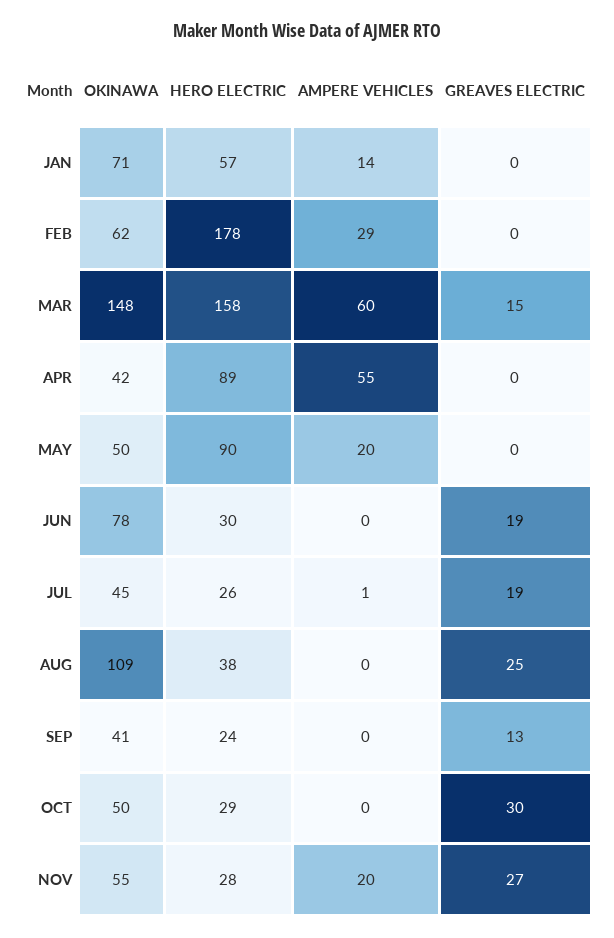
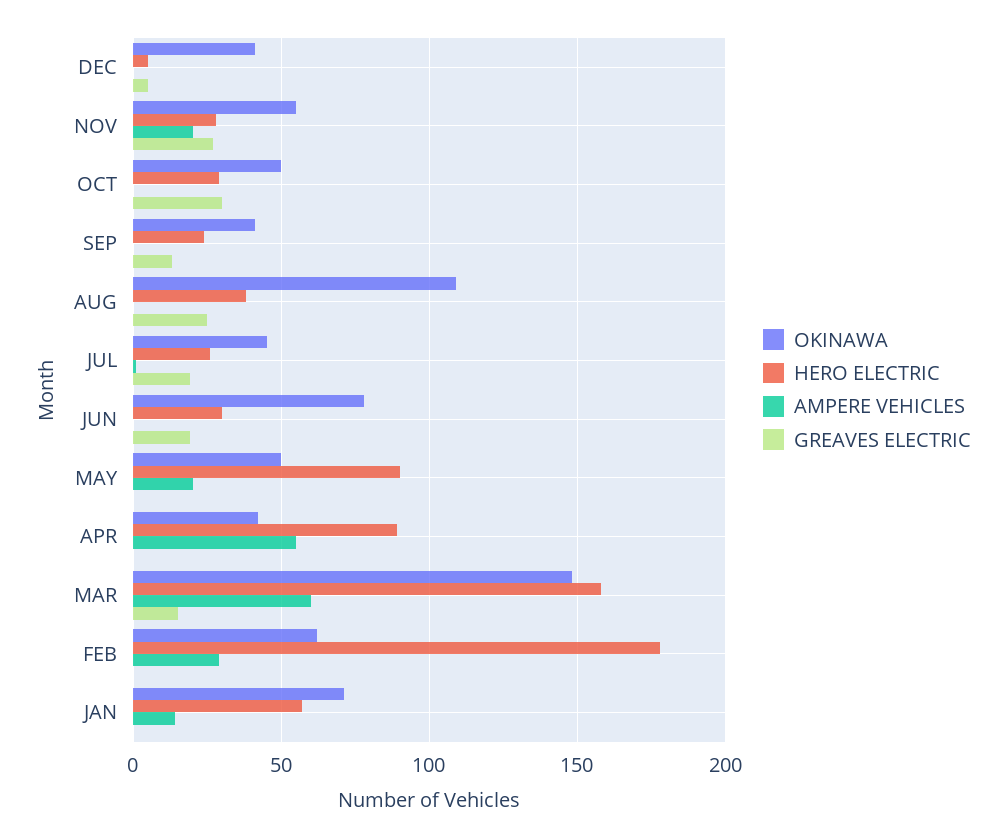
OKINAWA, DEC: none -> 40
HERO ELECTRIC, DEC: none -> 5
AMPERE VEHICLES, DEC: none -> 0
GREAVES ELECTRIC, DEC: none -> 5

